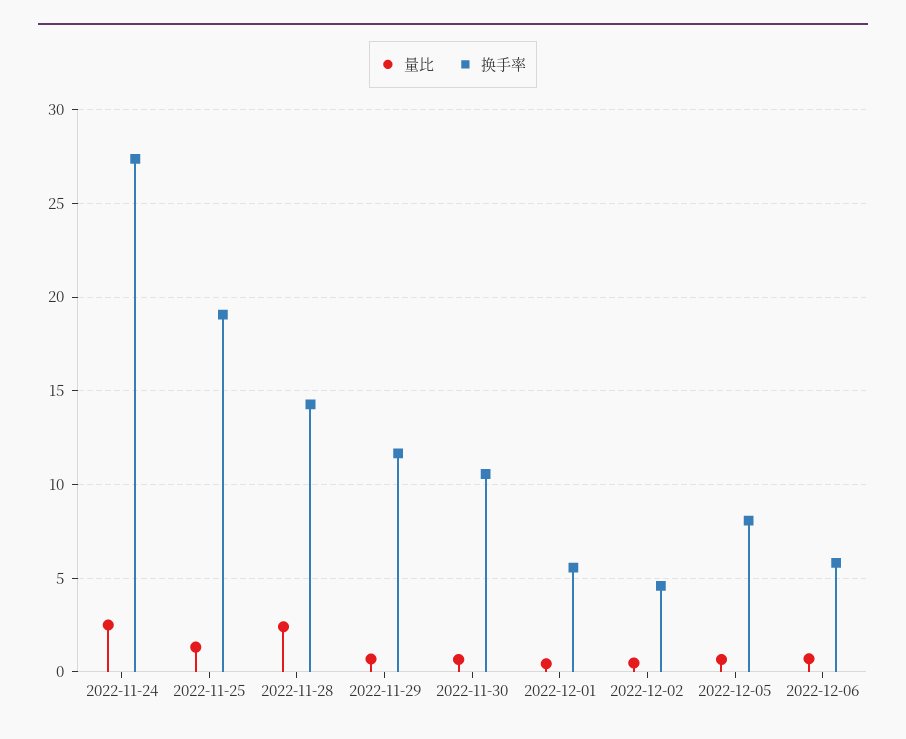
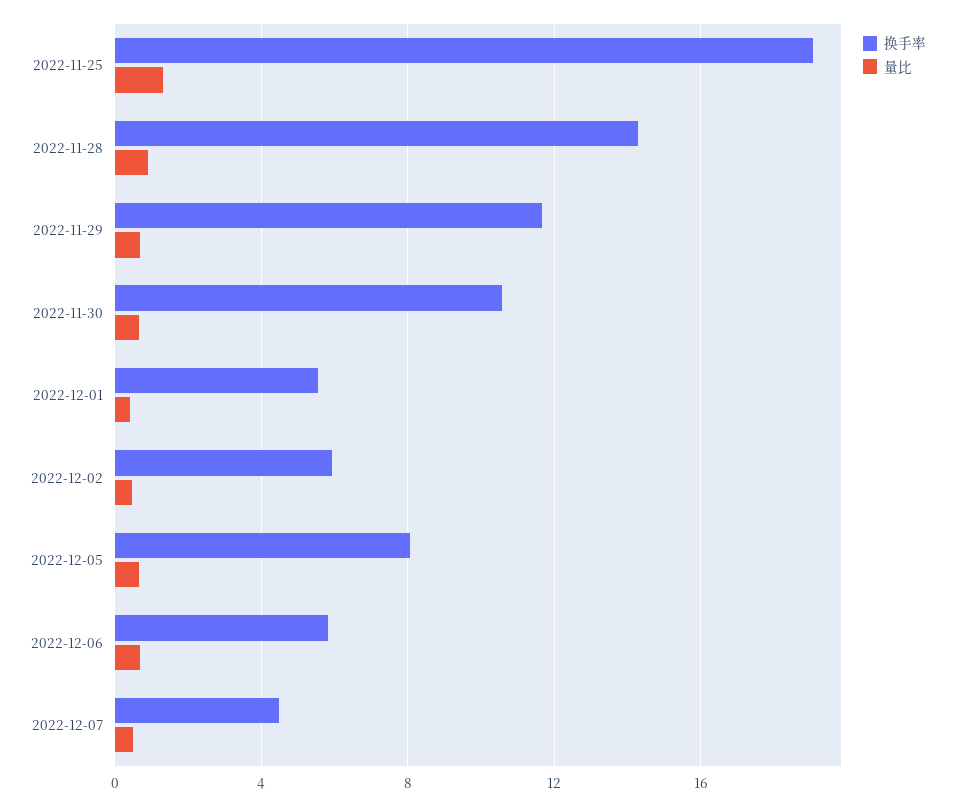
量比, 2022-11-24: 2.5 -> none
换手率, 2022-11-24: 27.5 -> none
量比, 2022-11-28: 2.5 -> 1
换手率, 2022-12-02: 4.5 -> 6
换手率, 2022-12-07: none -> 4.5
量比, 2022-12-07: none -> 0.5

